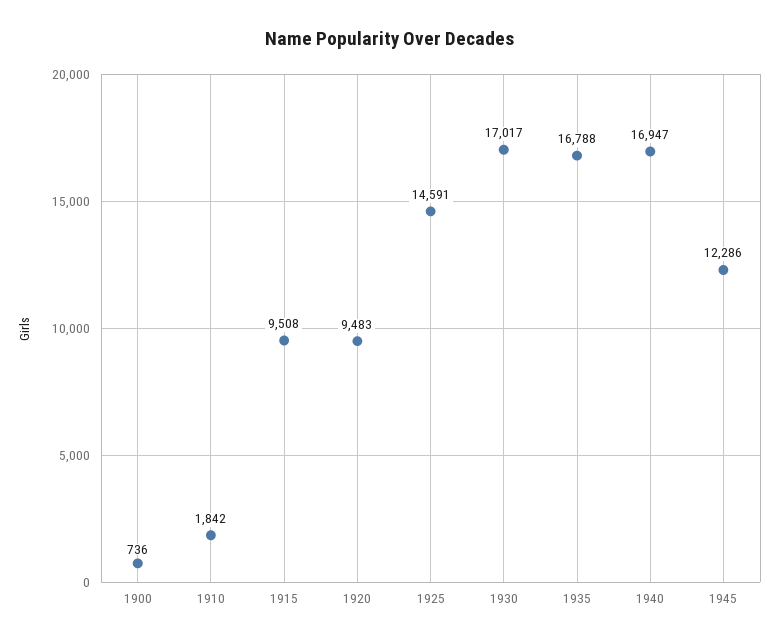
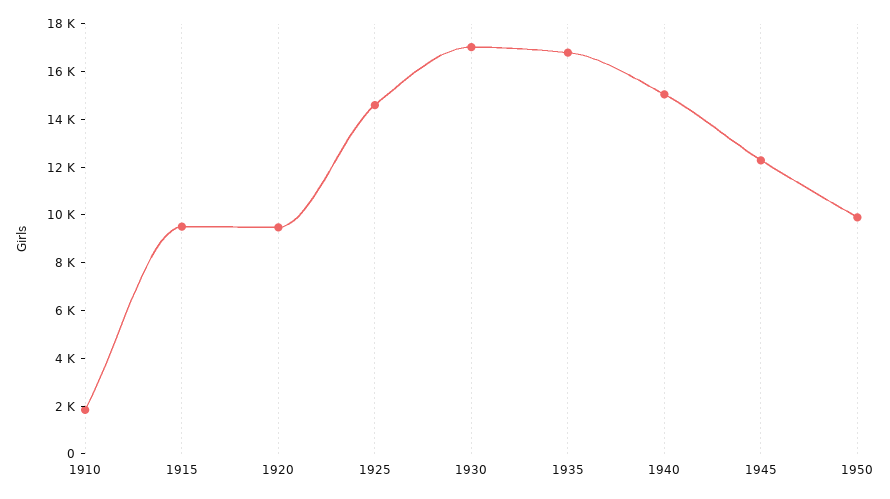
1900: 736 -> none
1940: 16947 -> 15000
1950: none -> 10000

